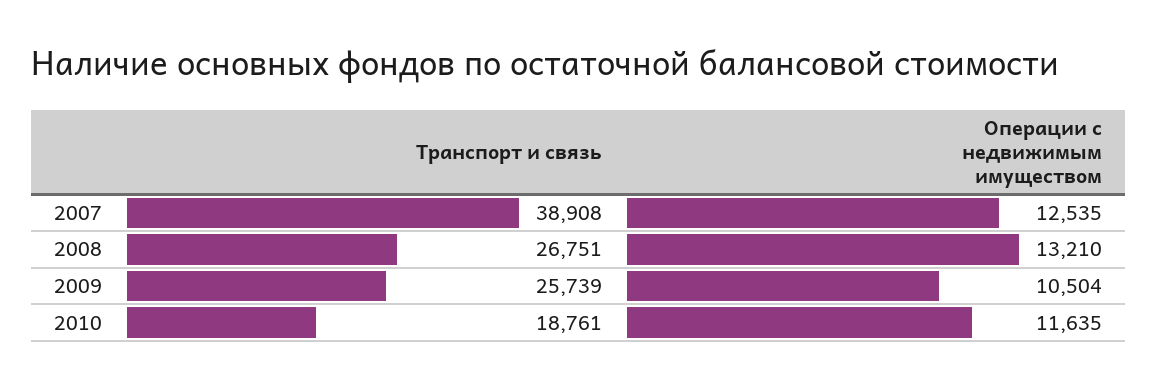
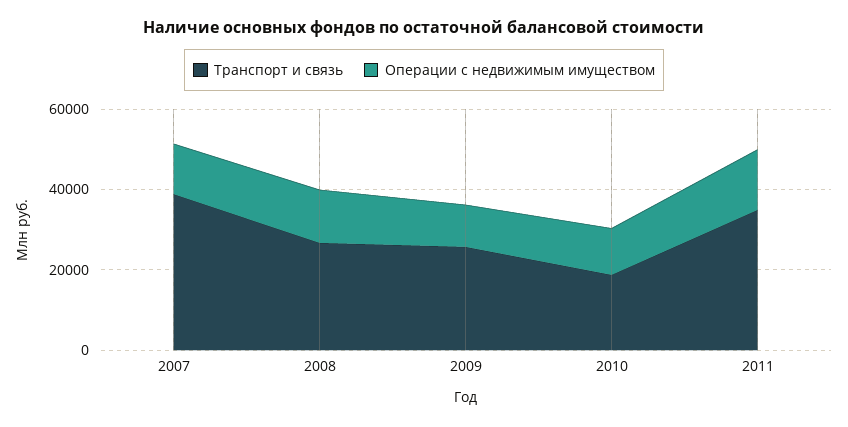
Транспорт и связь, 2011: none -> 35000
Операции с недвижимым имуществом, 2011: none -> 15000

